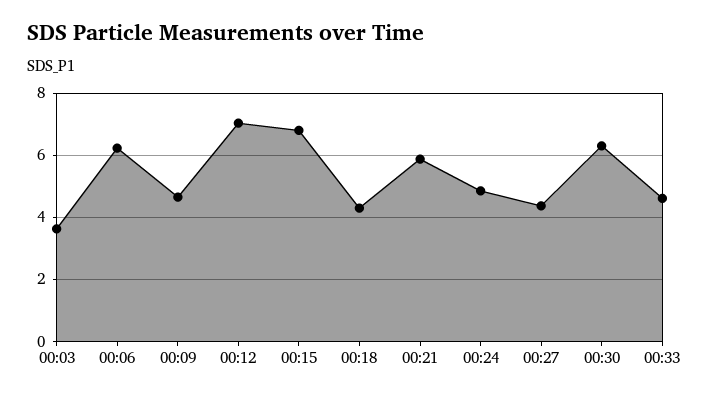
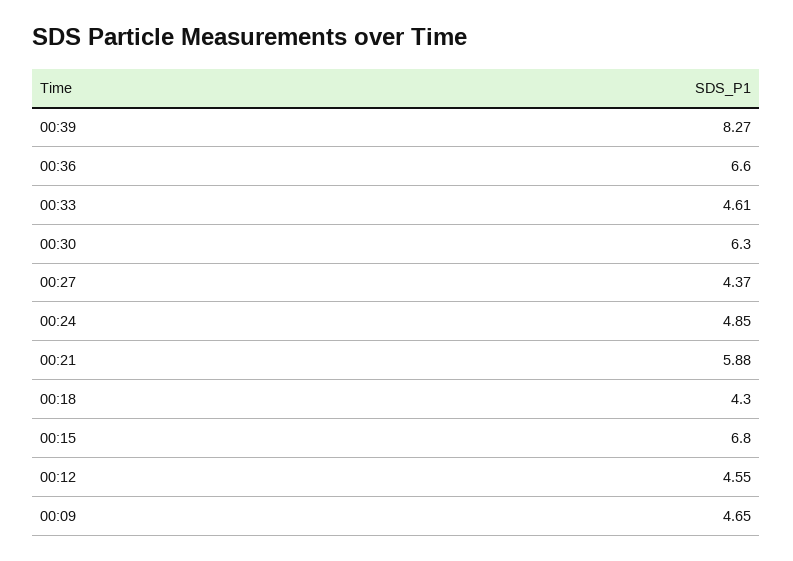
00:03: 3.6 -> none
00:06: 6.2 -> none
00:12: 7 -> 4.55
00:39: none -> 8.27
00:36: none -> 6.6

